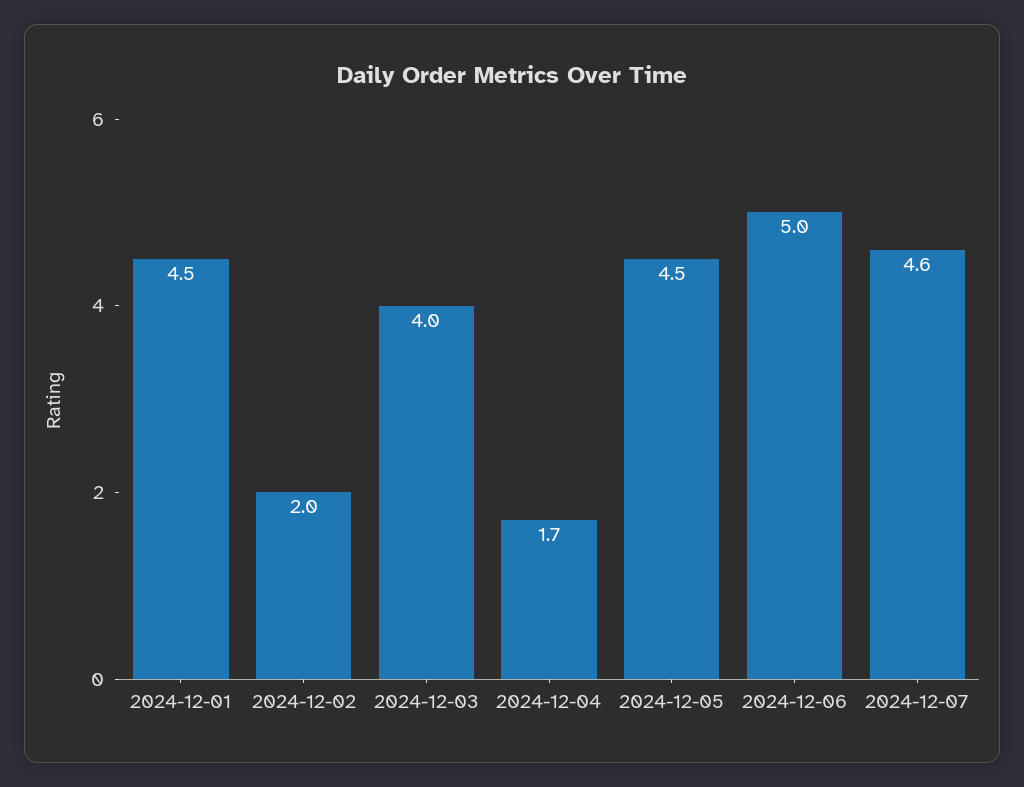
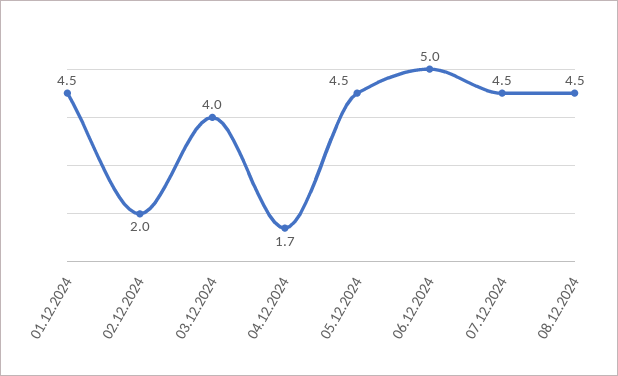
2024-12-07: 4.6 -> 4.5
08.12.2024: none -> 4.5

